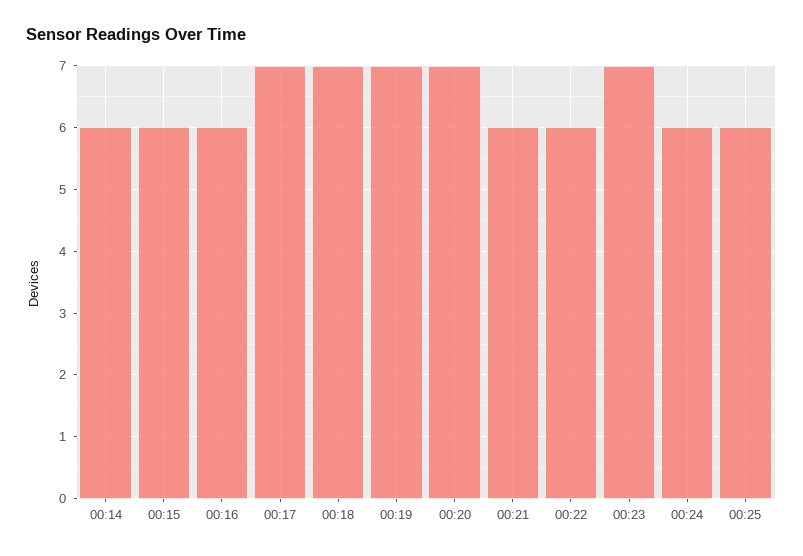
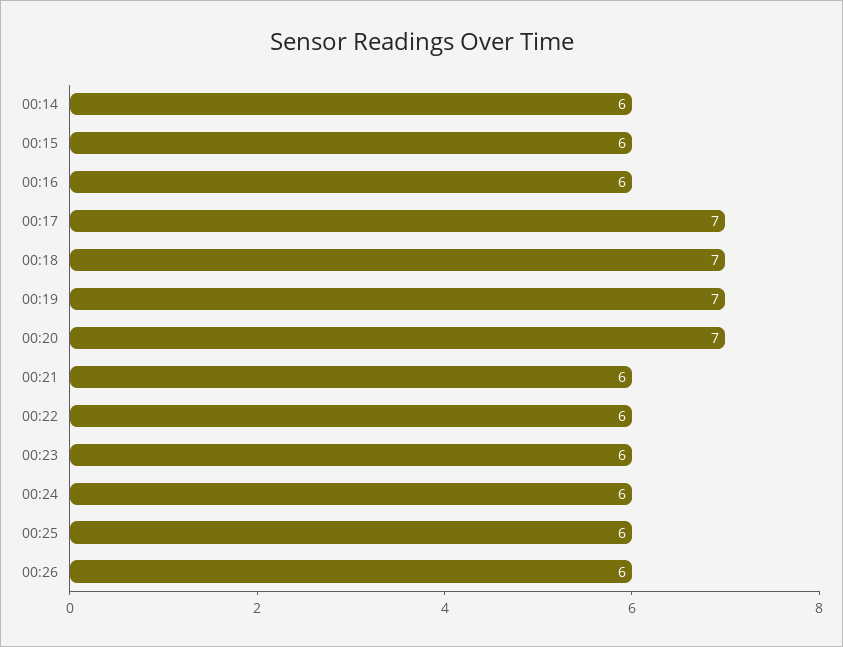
00:23: 7 -> 6
00:26: none -> 6

